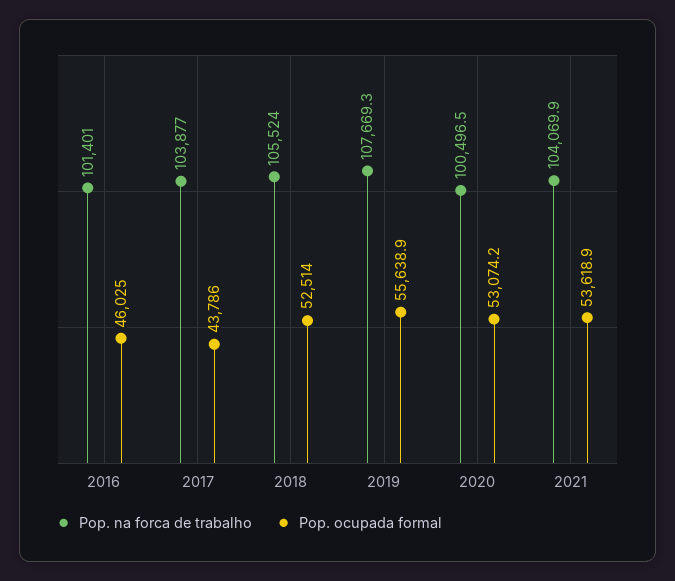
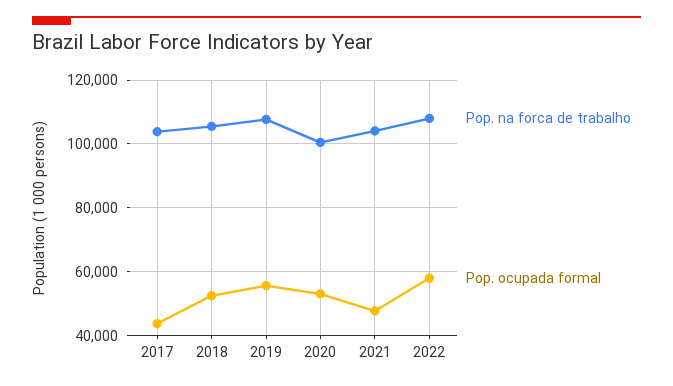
Pop. na forca de trabalho, 2016: 101401 -> none
Pop. ocupada formal, 2016: 46025 -> none
Pop. ocupada formal, 2021: 53618.9 -> 48000
Pop. na forca de trabalho, 2022: none -> 108000
Pop. ocupada formal, 2022: none -> 58000

